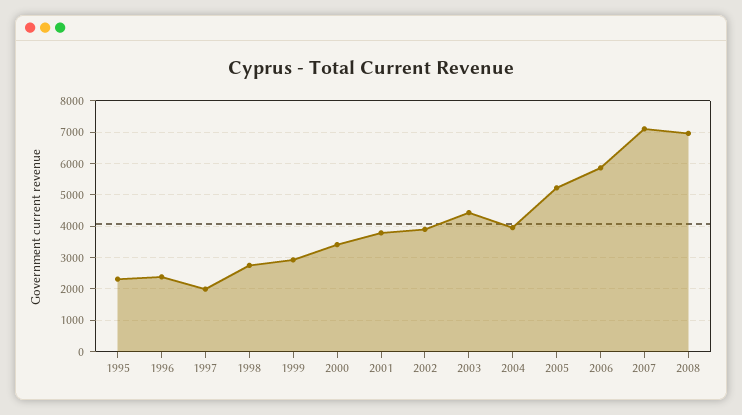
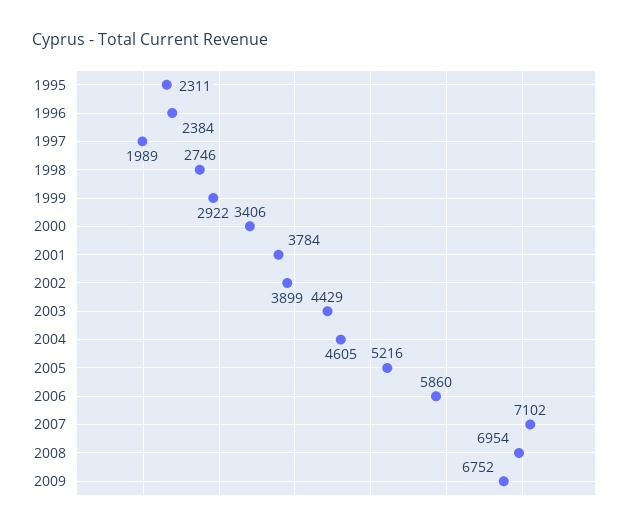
2004: 4000 -> 4605
2009: none -> 6752

